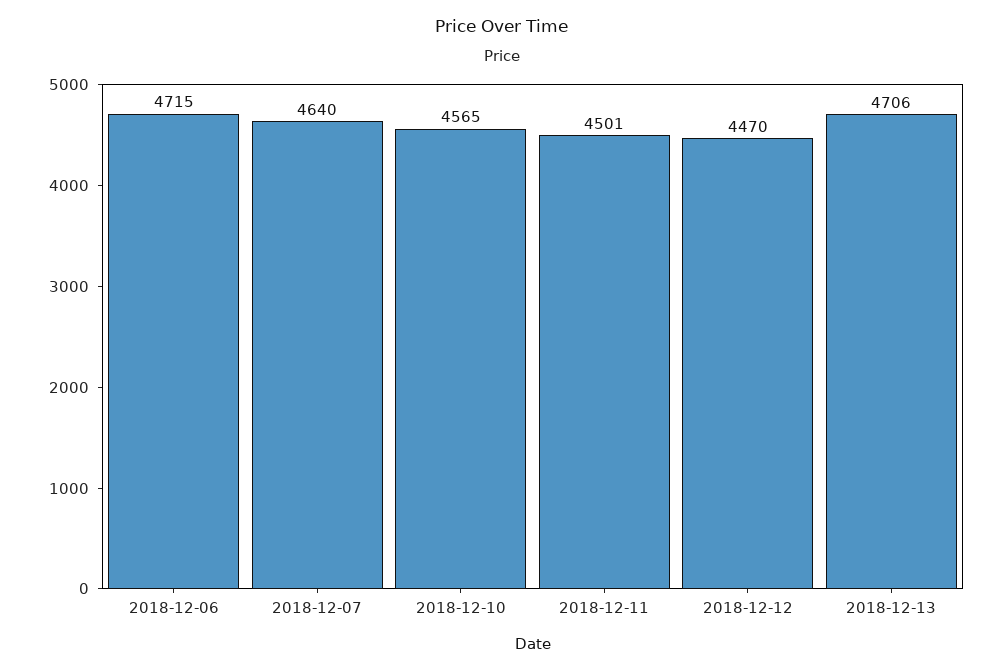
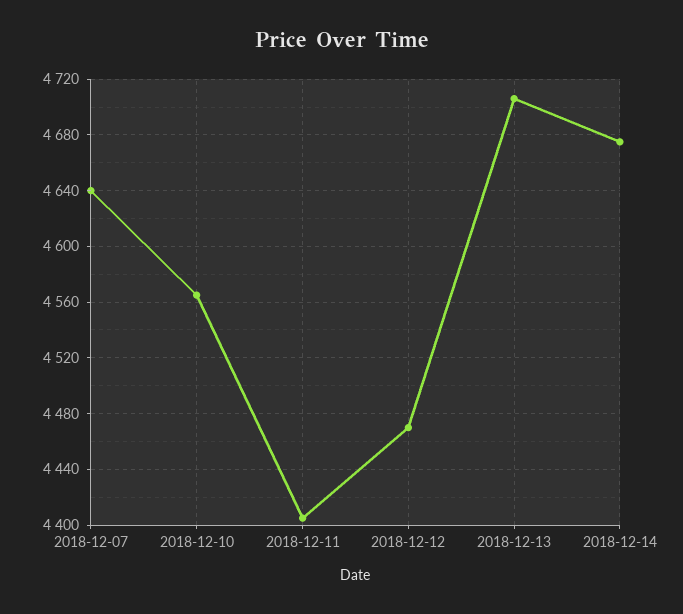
2018-12-06: 4715 -> none
2018-12-11: 4501 -> 4405
2018-12-14: none -> 4675

